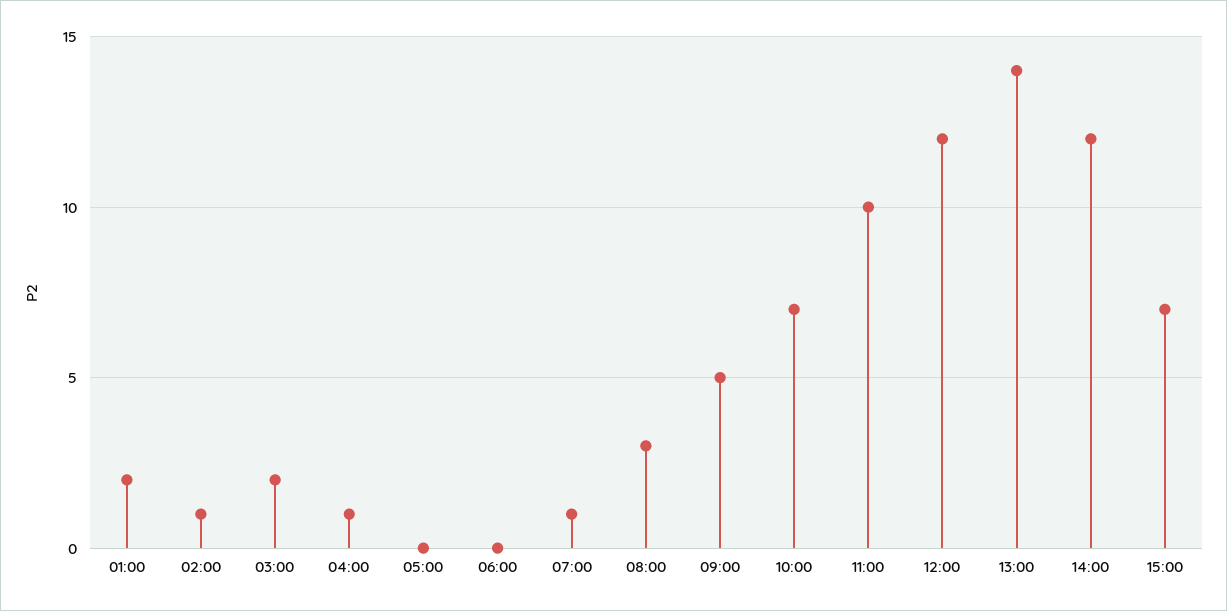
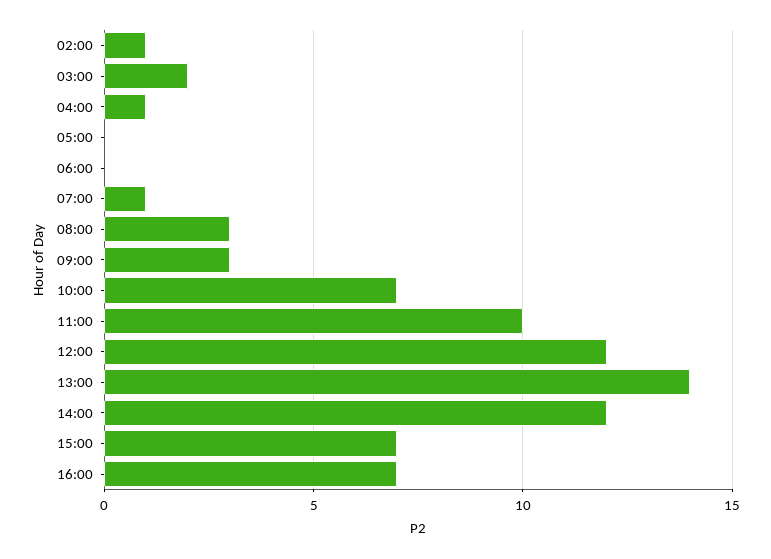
01:00: 2 -> none
09:00: 5 -> 3
16:00: none -> 7

